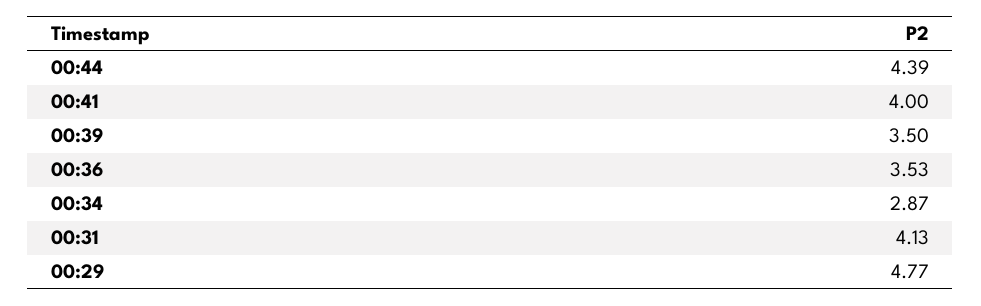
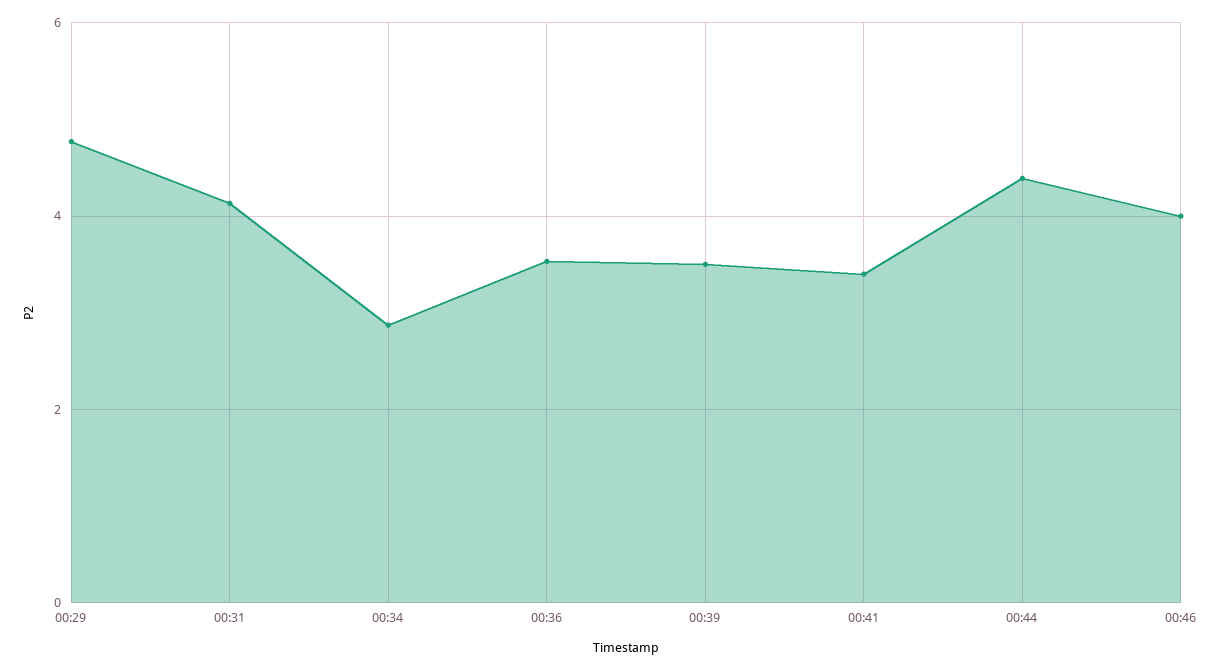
00:41: 4 -> 3.4
00:46: none -> 4

